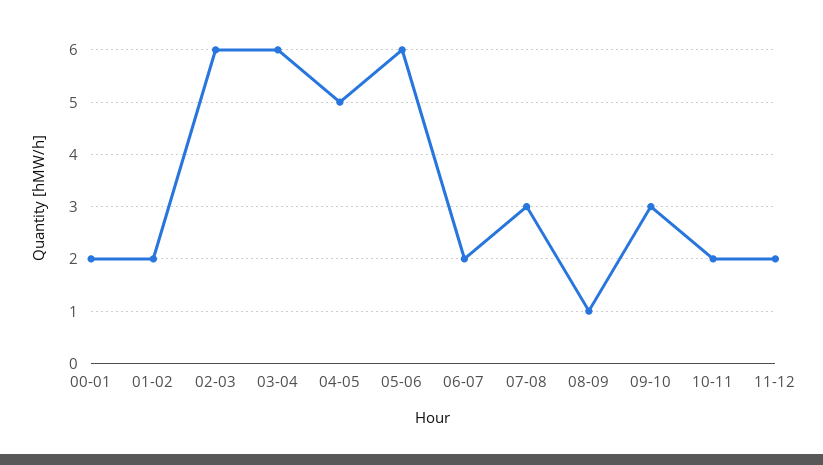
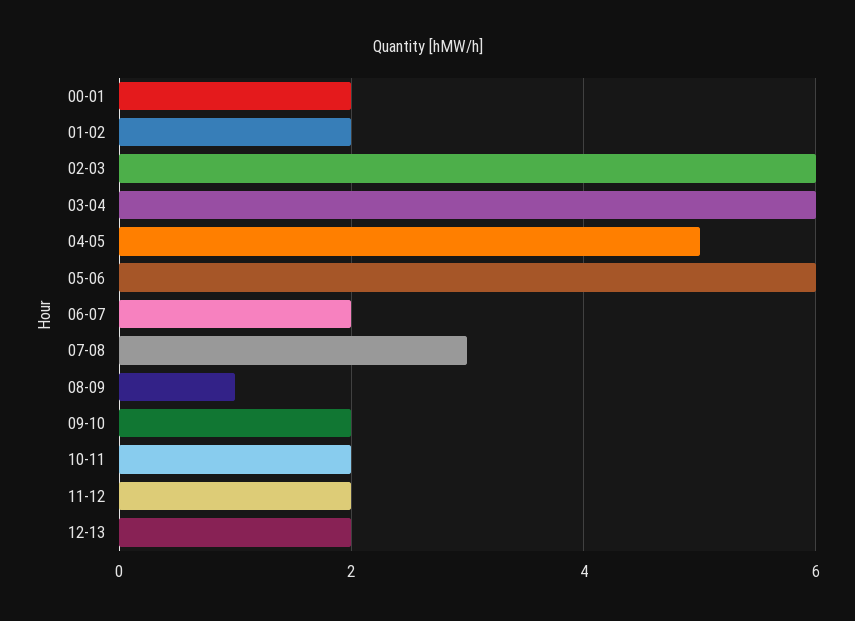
09-10: 3 -> 2
12-13: none -> 2

